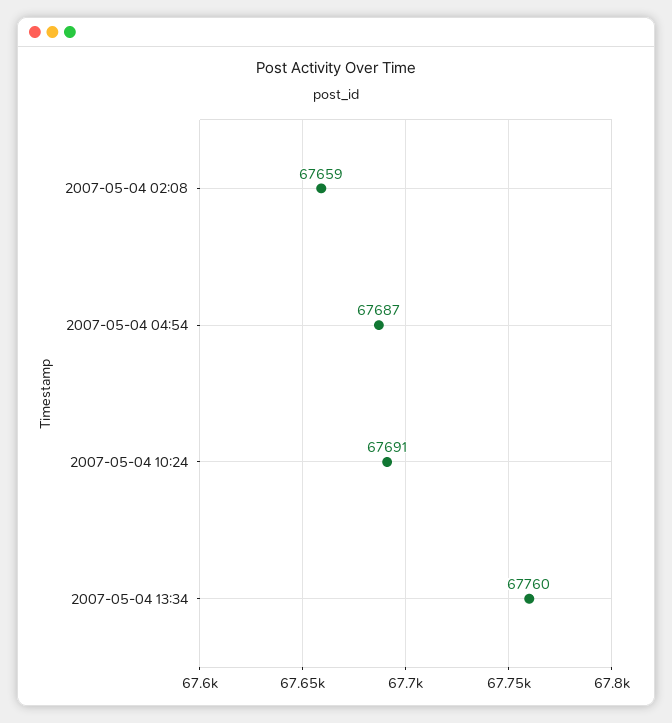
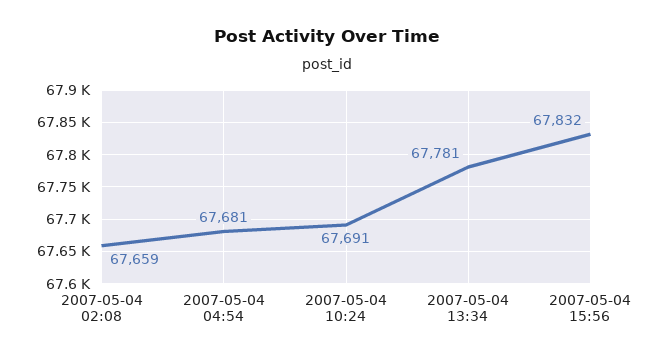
2007-05-04 04:54: 67687 -> 67681
2007-05-04 13:34: 67760 -> 67781
2007-05-04 15:56: none -> 67832

